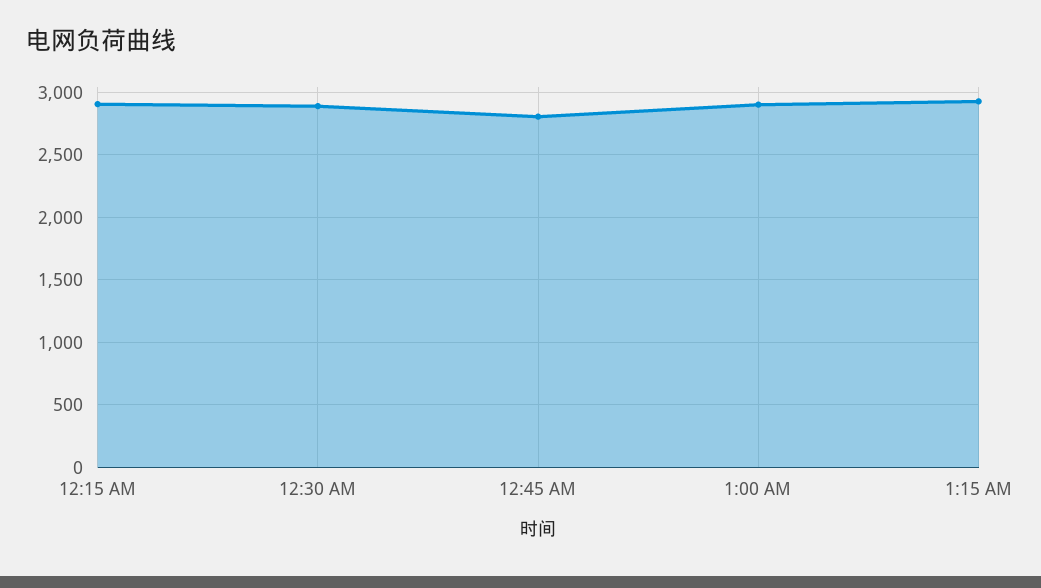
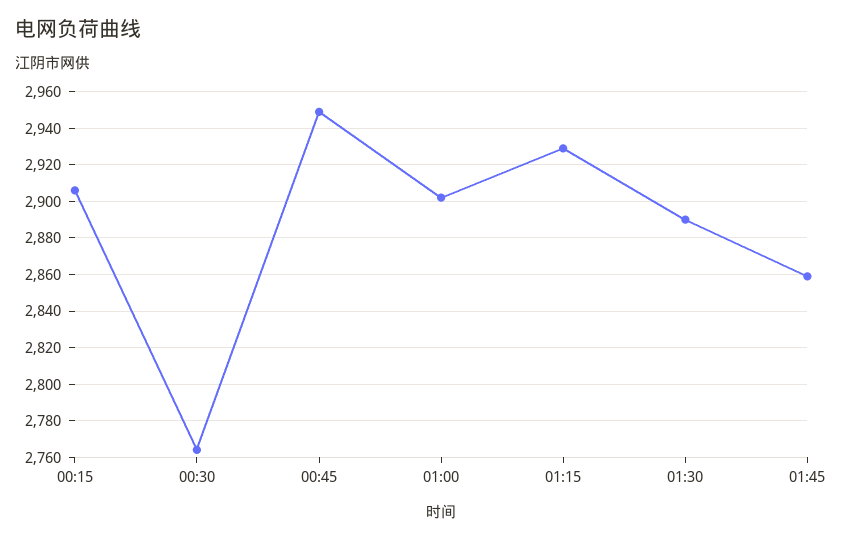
12:30 AM: 2900 -> 2765
12:45 AM: 2800 -> 2950
01:30: none -> 2890
01:45: none -> 2860

